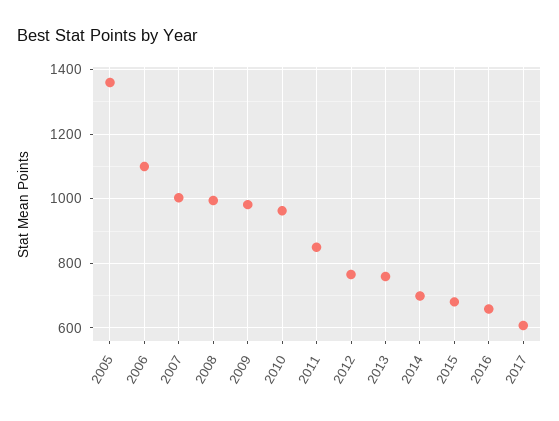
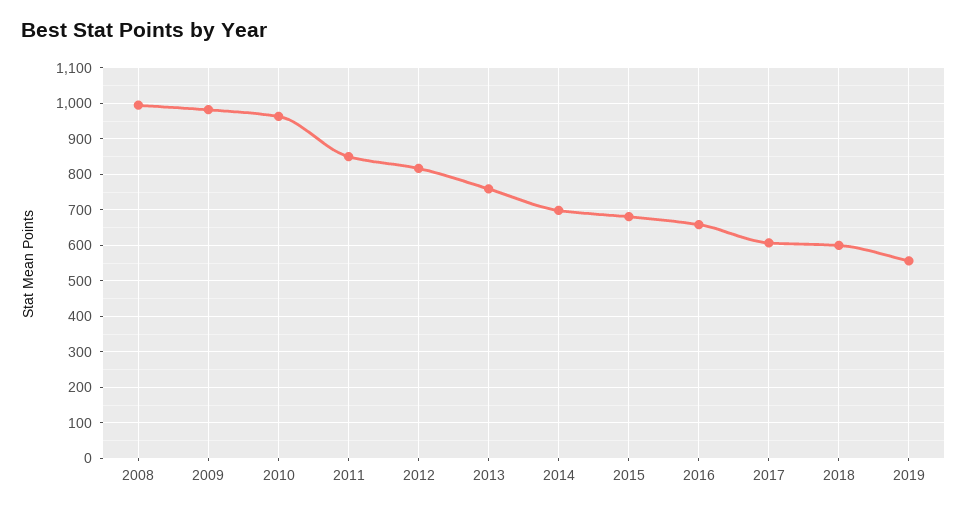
2005: 1360 -> none
2006: 1100 -> none
2007: 1000 -> none
2012: 760 -> 820
2018: none -> 600
2019: none -> 560

